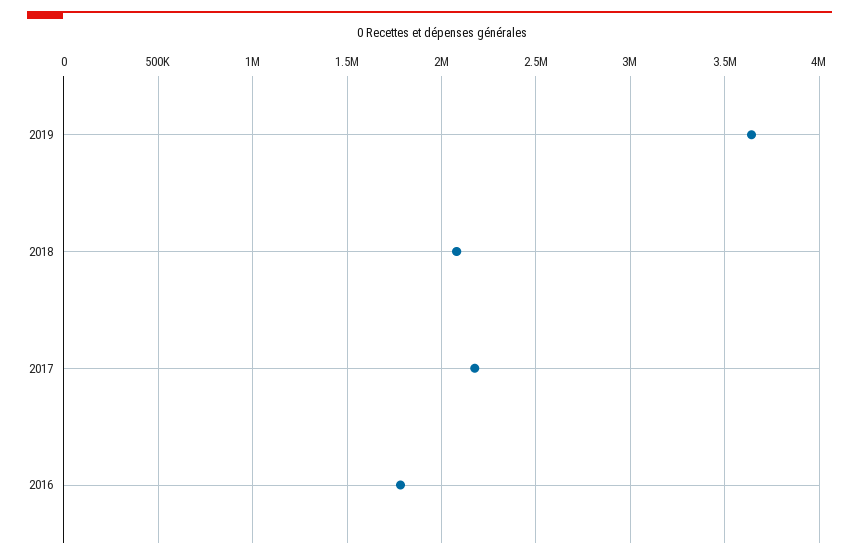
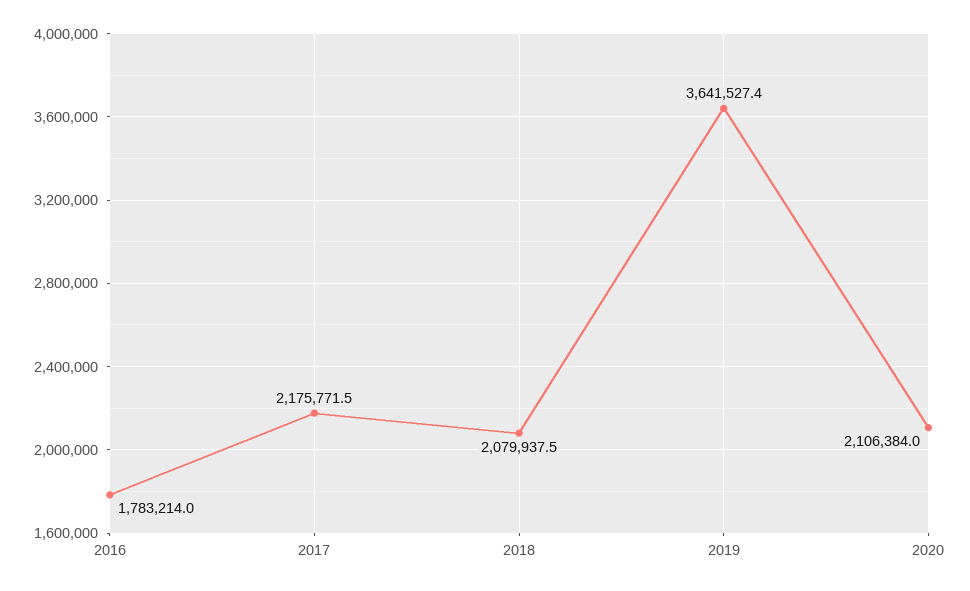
2020: none -> 2106384

